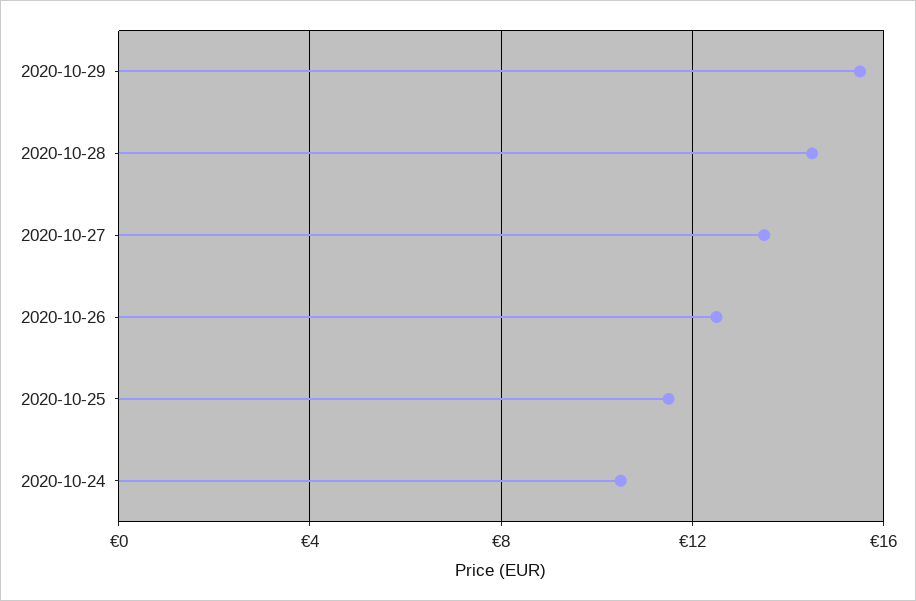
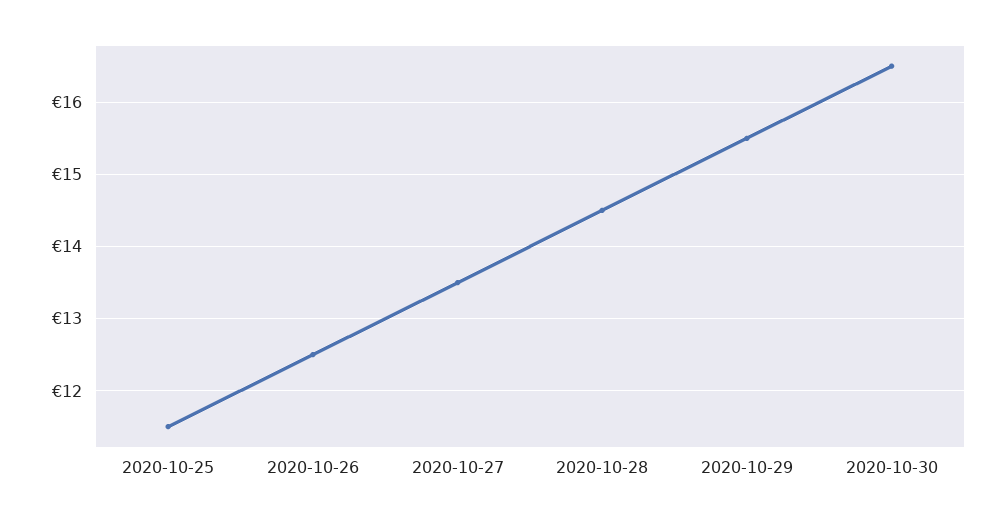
2020-10-24: 10.5 -> none
2020-10-30: none -> 16.5

